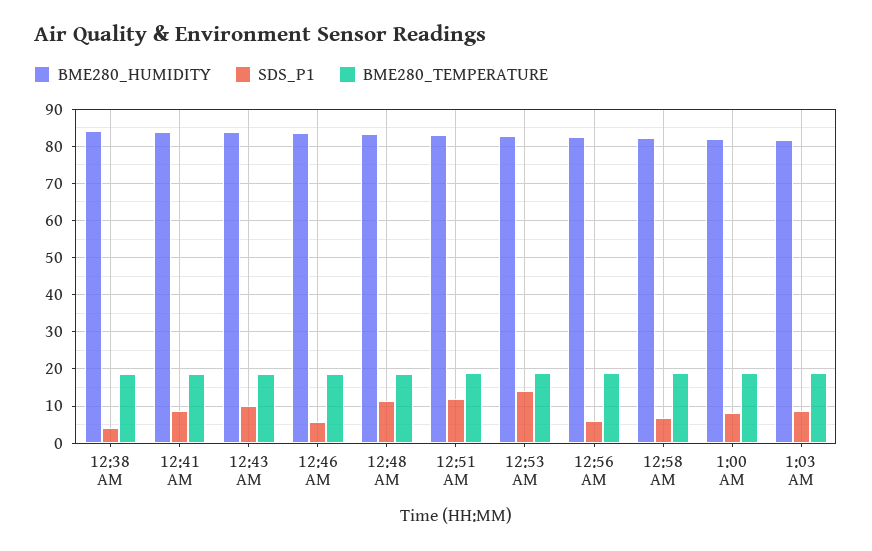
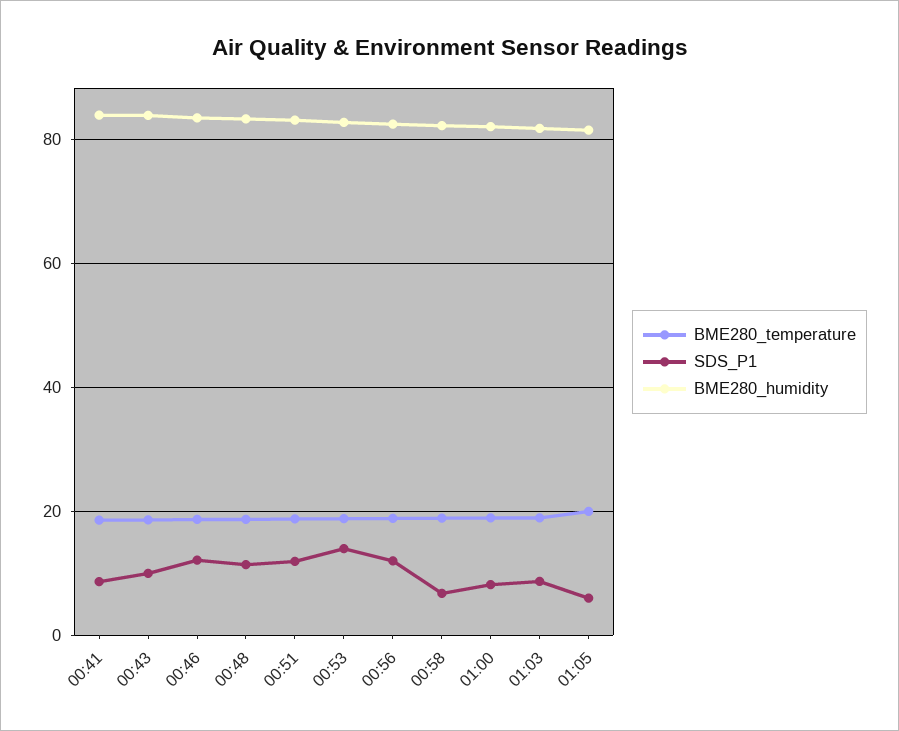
BME280_HUMIDITY, 12:38 AM: 84 -> none
SDS_P1, 12:38 AM: 4 -> none
BME280_TEMPERATURE, 12:38 AM: 18 -> none
SDS_P1, 12:46 AM: 6 -> 12
SDS_P1, 12:56 AM: 6 -> 12
BME280_TEMPERATURE, 01:05: none -> 20
SDS_P1, 01:05: none -> 6
BME280_HUMIDITY, 01:05: none -> 82

